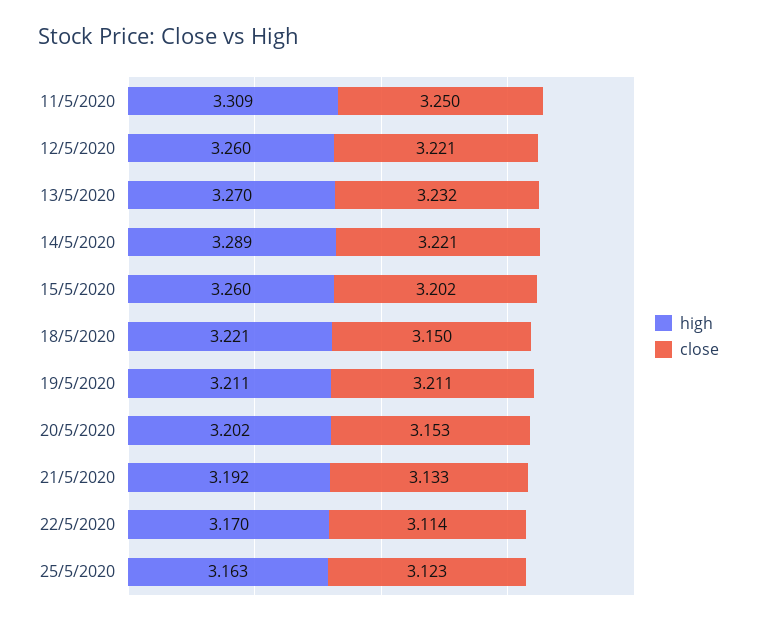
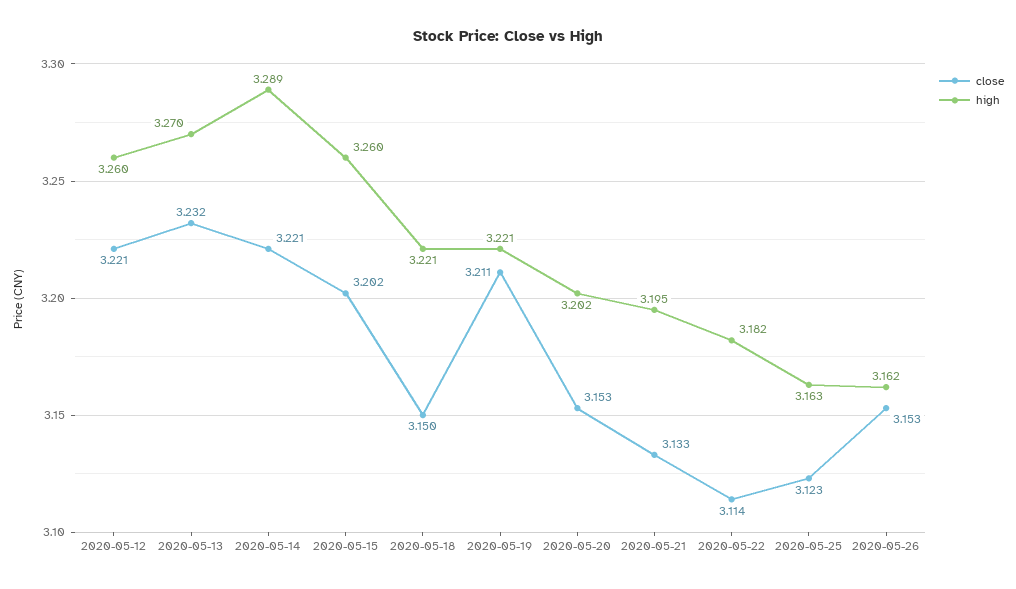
high, 11/5/2020: 3.309 -> none
close, 11/5/2020: 3.25 -> none
high, 19/5/2020: 3.211 -> 3.221
high, 21/5/2020: 3.192 -> 3.195
high, 22/5/2020: 3.17 -> 3.182
close, 2020-05-26: none -> 3.153
high, 2020-05-26: none -> 3.162

